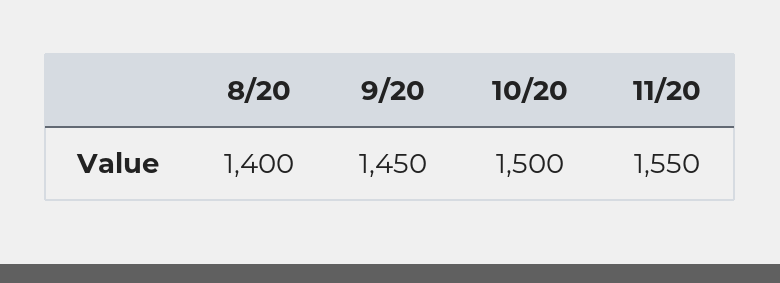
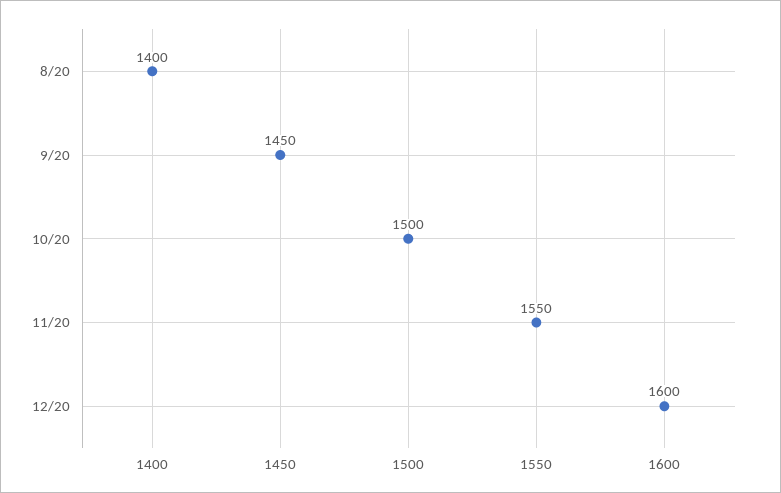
12/20: none -> 1600

